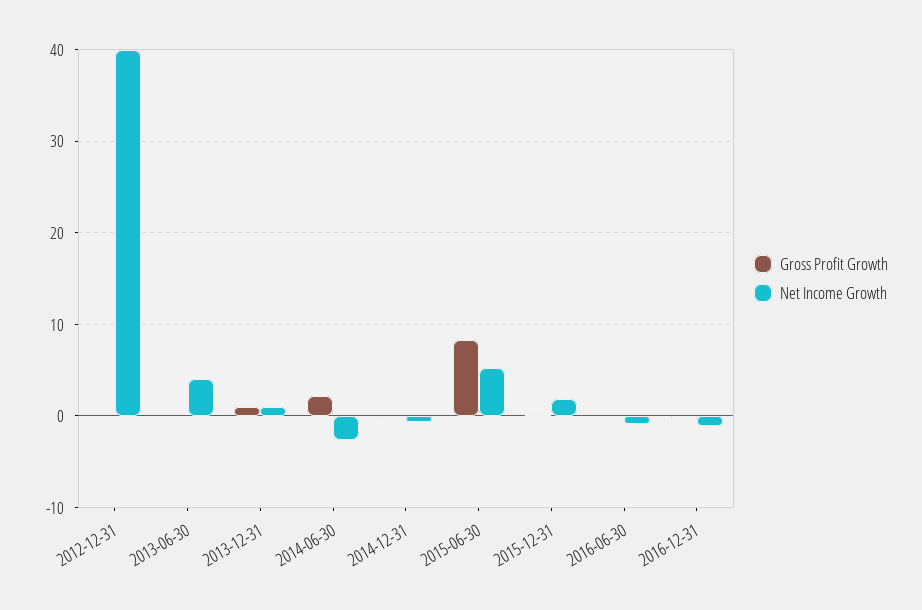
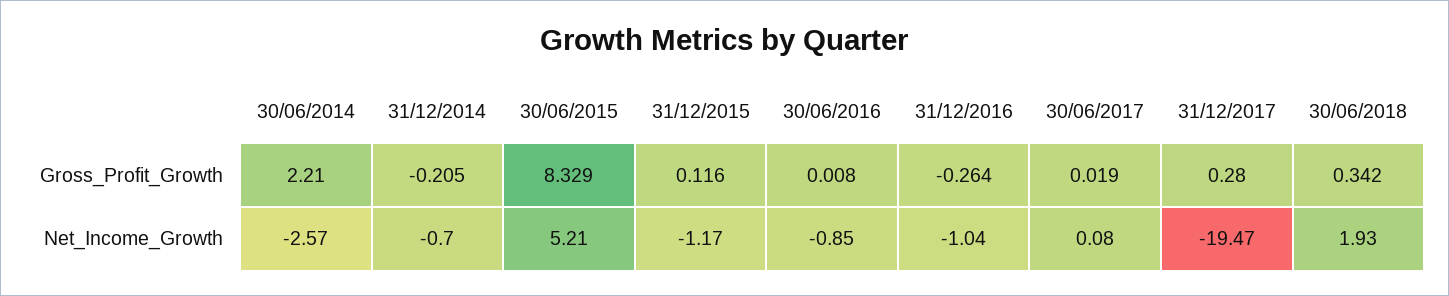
Gross Profit Growth, 2012-12-31: 0 -> none
Net Income Growth, 2012-12-31: 40 -> none
Gross Profit Growth, 2013-06-30: 0 -> none
Net Income Growth, 2013-06-30: 4 -> none
Gross Profit Growth, 2013-12-31: 1 -> none
Net Income Growth, 2013-12-31: 1 -> none
Net Income Growth, 2015-12-31: 2 -> -1.17
Gross Profit Growth, 30/06/2017: none -> 0.019
Gross Profit Growth, 31/12/2017: none -> 0.28
Gross Profit Growth, 30/06/2018: none -> 0.342
Net Income Growth, 30/06/2017: none -> 0.08
Net Income Growth, 31/12/2017: none -> -19.47
Net Income Growth, 30/06/2018: none -> 1.93

